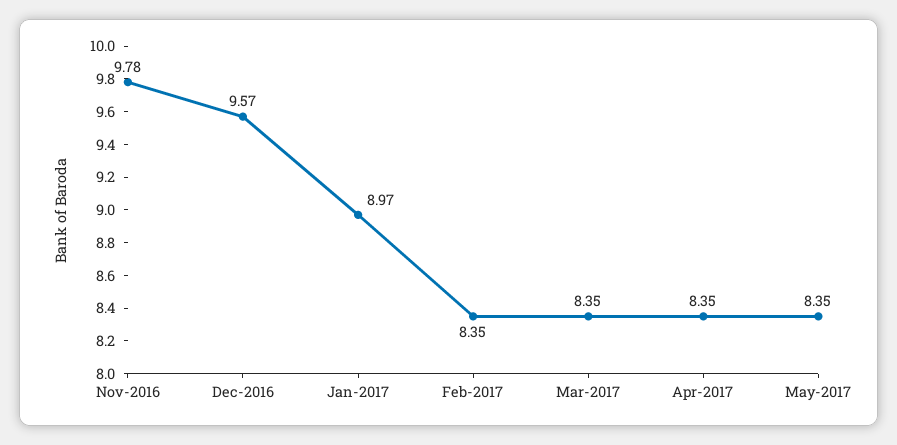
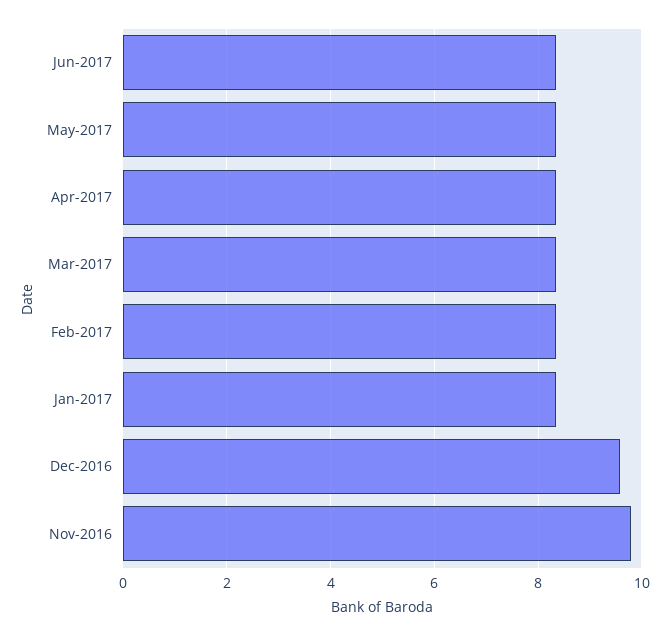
Jan-2017: 8.97 -> 8.4
Jun-2017: none -> 8.4

